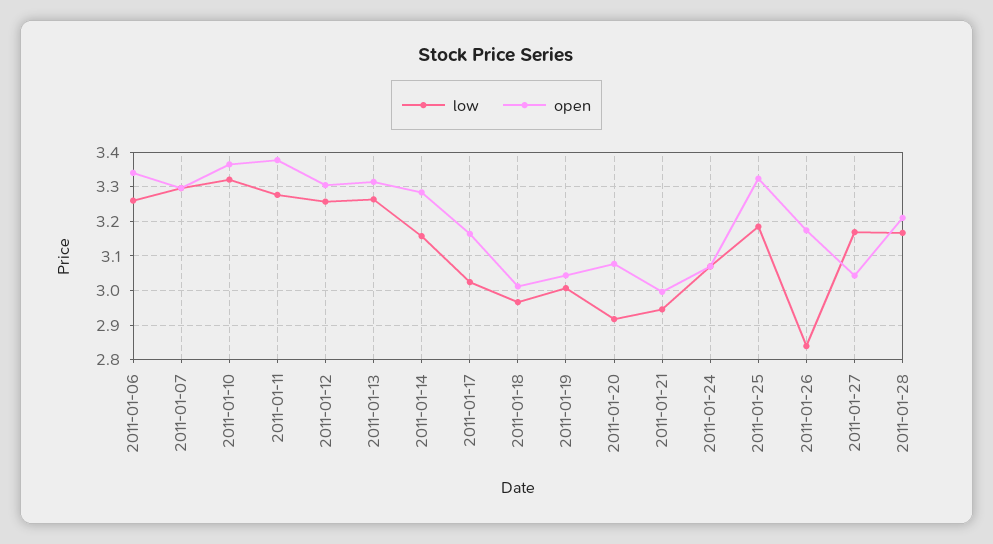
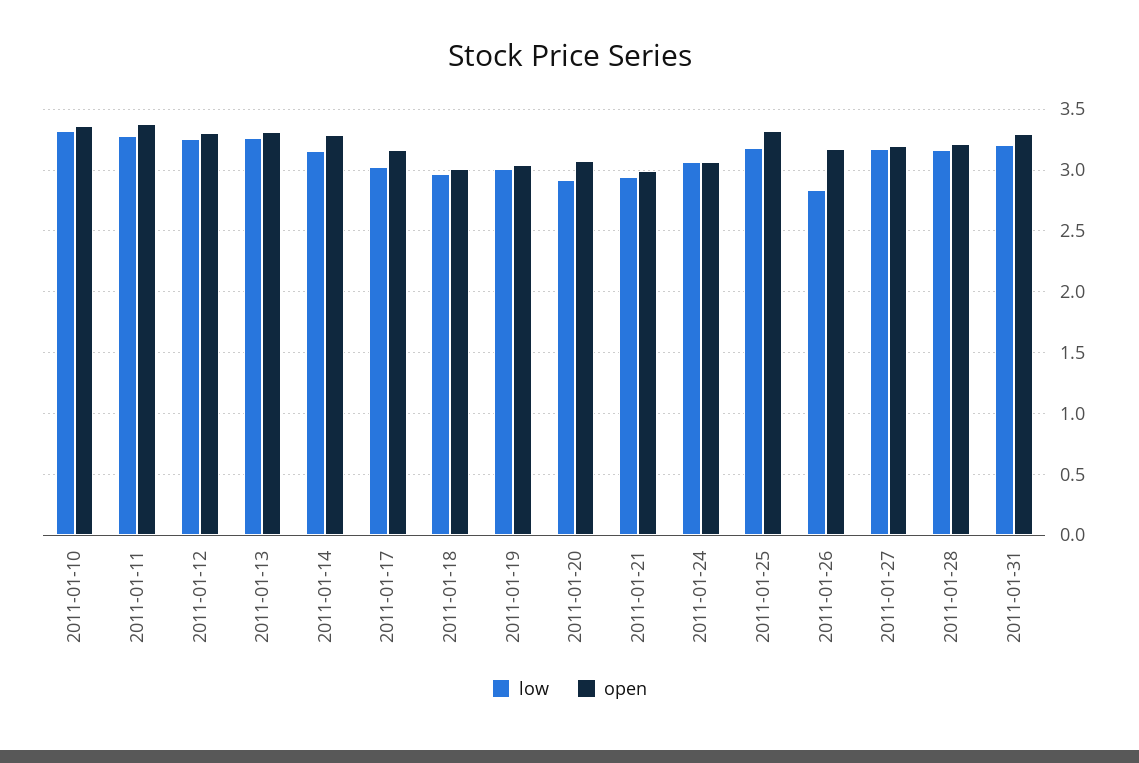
low, 2011-01-06: 3.26 -> none
open, 2011-01-06: 3.34 -> none
low, 2011-01-07: 3.3 -> none
open, 2011-01-07: 3.3 -> none
open, 2011-01-27: 3.04 -> 3.2
low, 2011-01-31: none -> 3.2
open, 2011-01-31: none -> 3.3

